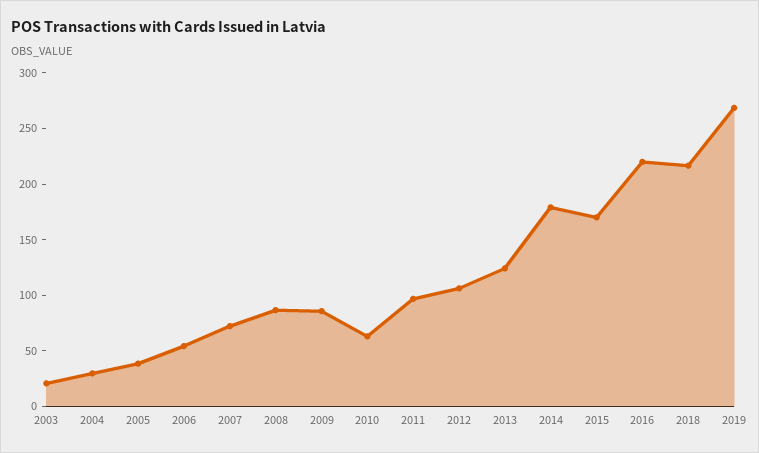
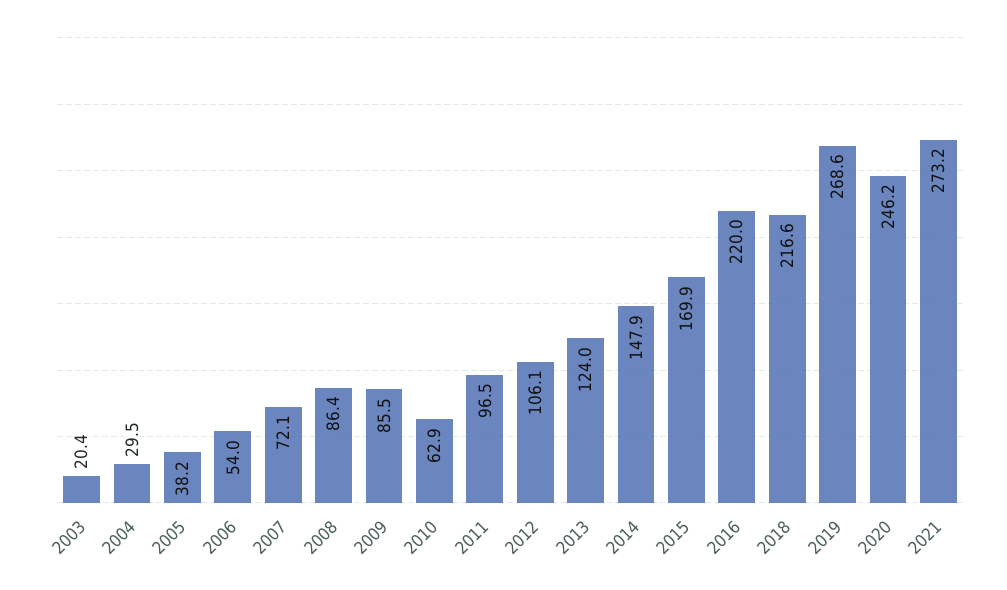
2014: 180 -> 147.9
2020: none -> 246.2
2021: none -> 273.2

